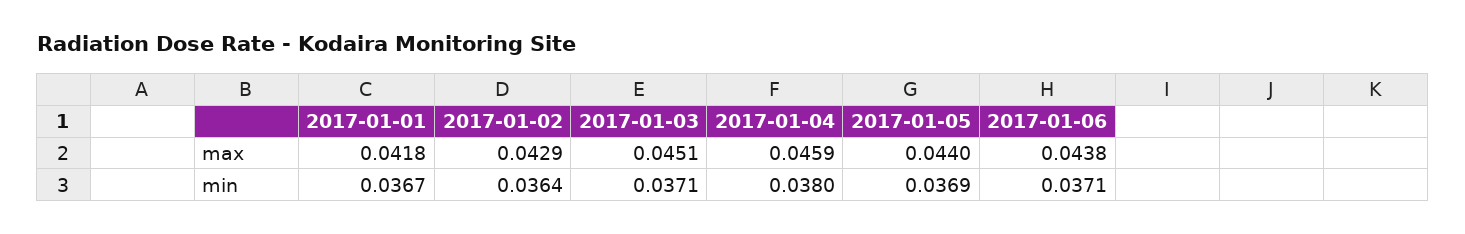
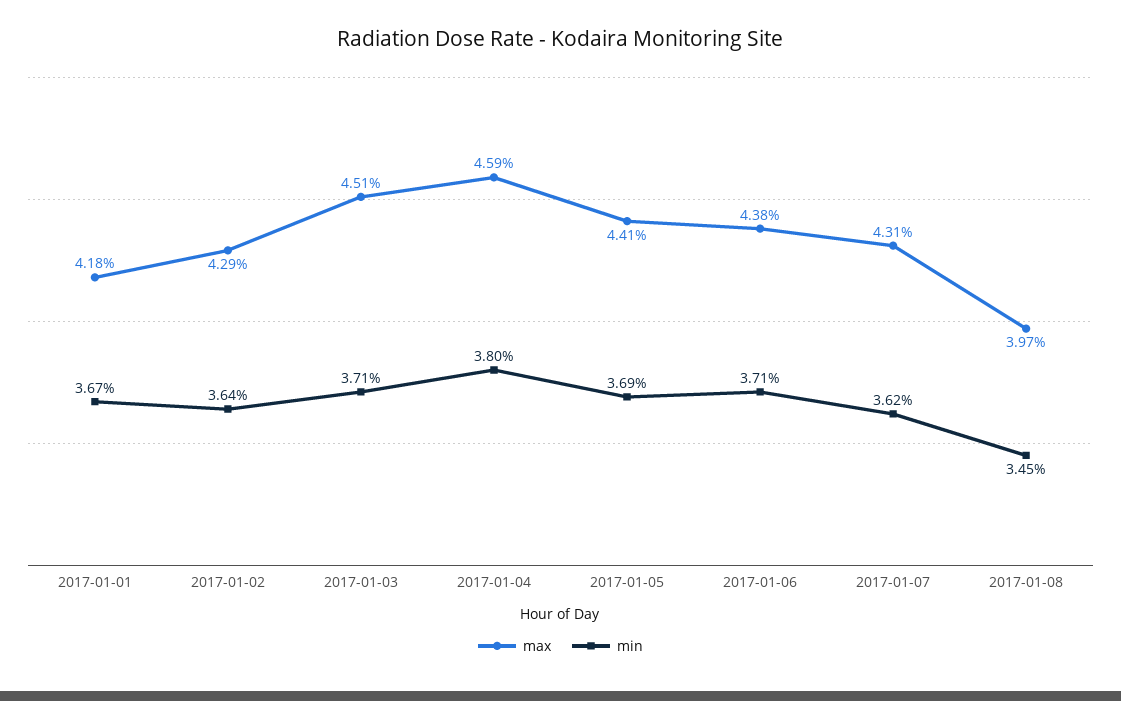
max, 2017-01-05: 0.044 -> 0.0441
max, 2017-01-07: none -> 0.0431
min, 2017-01-07: none -> 0.0362
max, 2017-01-08: none -> 0.0397
min, 2017-01-08: none -> 0.0345

